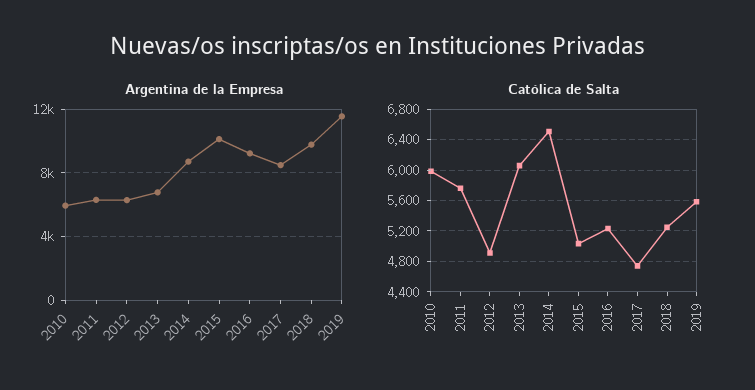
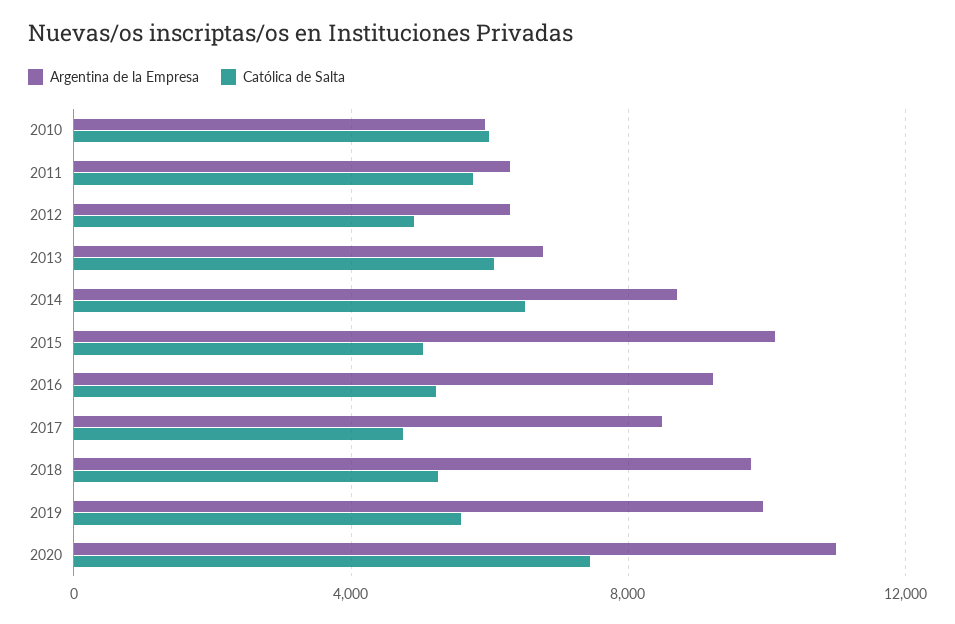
Argentina de la Empresa, 2019: 11500 -> 10000
Argentina de la Empresa, 2020: none -> 11000
Católica de Salta, 2020: none -> 7500

